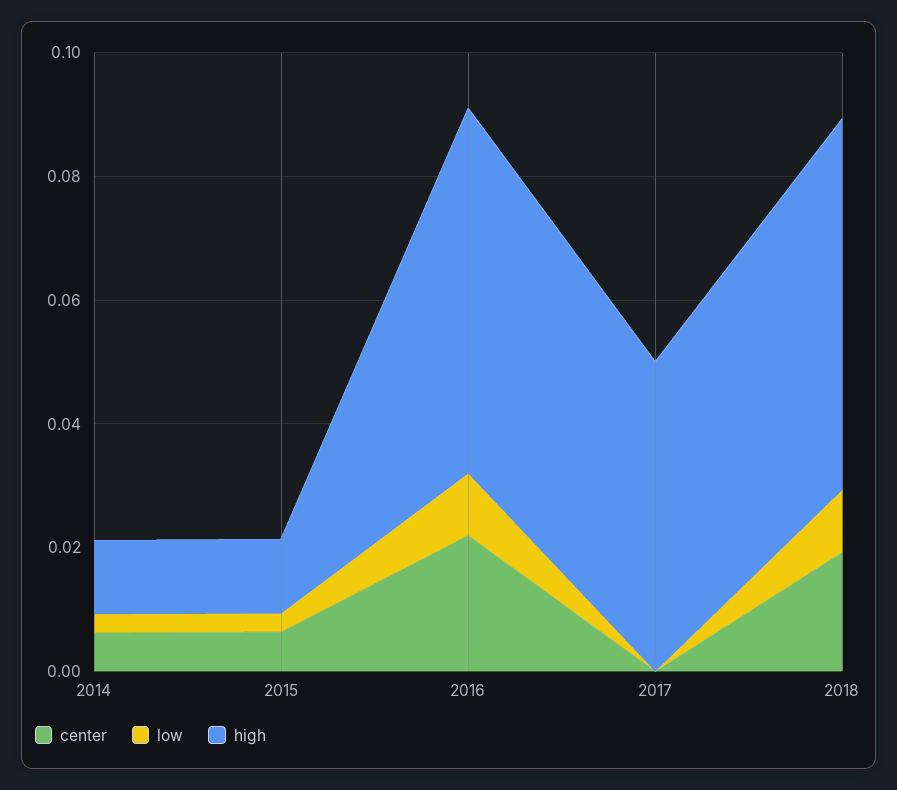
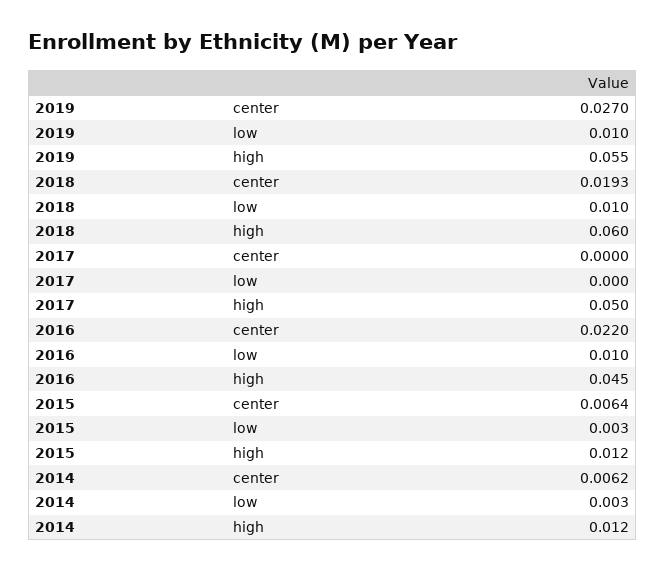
high, 2016: 0.06 -> 0.045
center, 2019: none -> 0.027
low, 2019: none -> 0.01
high, 2019: none -> 0.055

